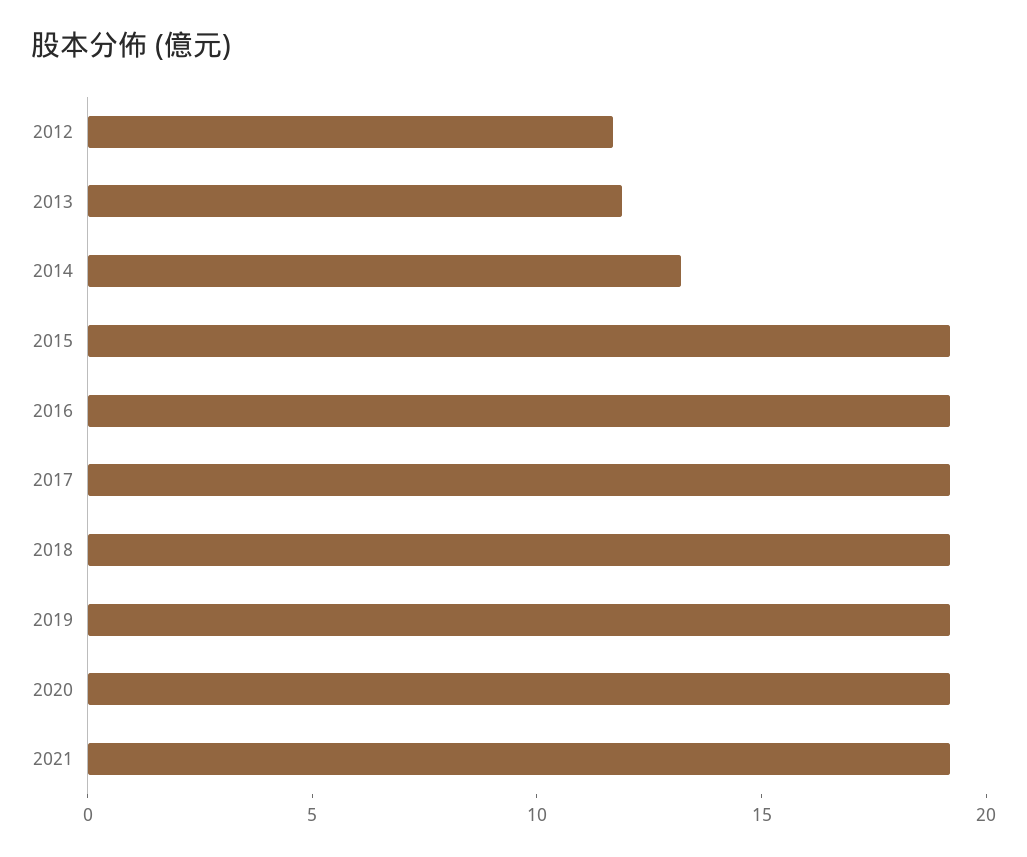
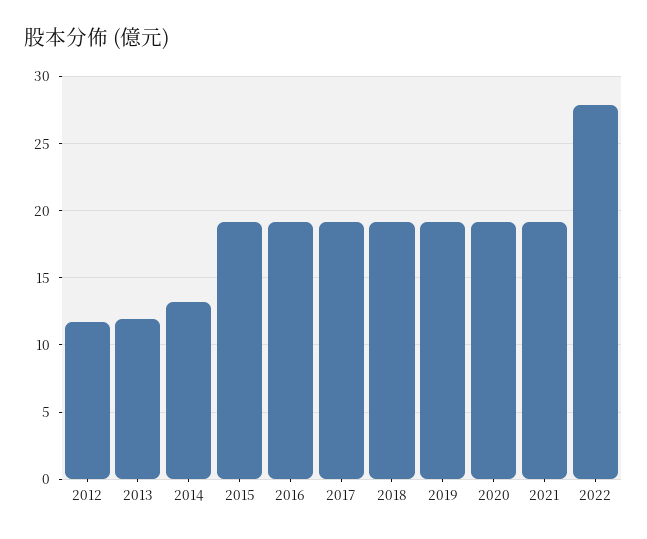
2022: none -> 28

